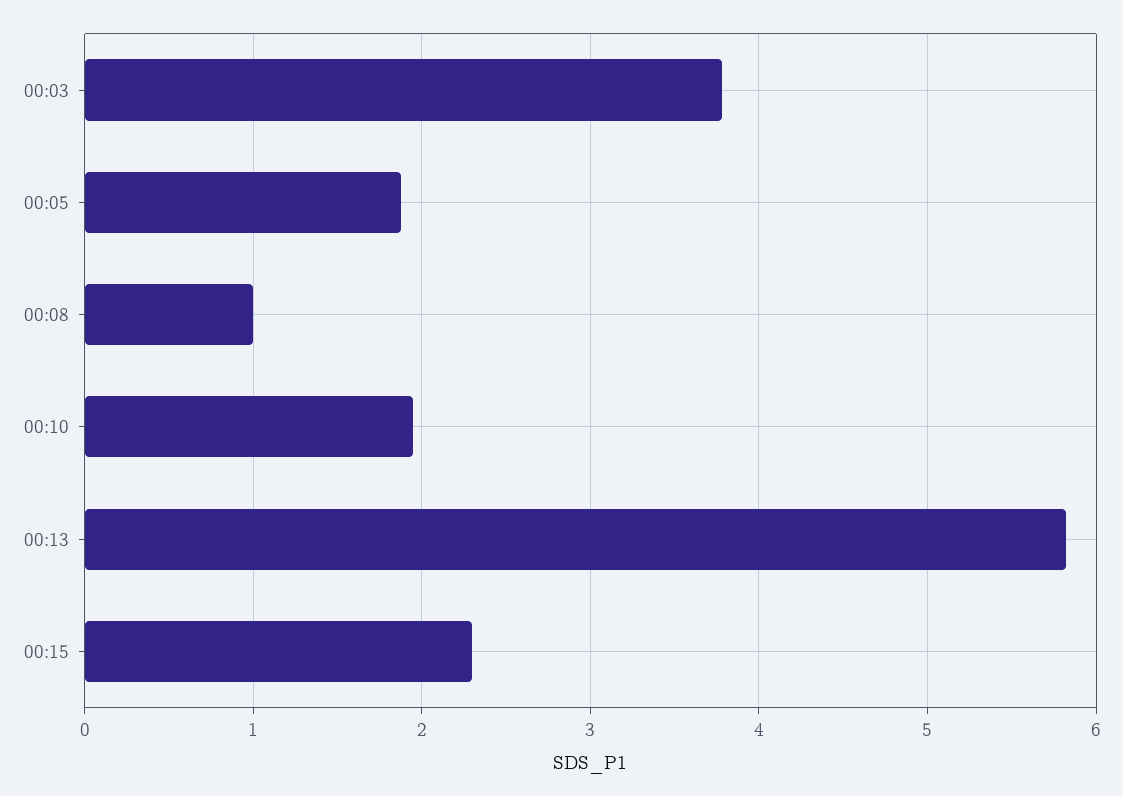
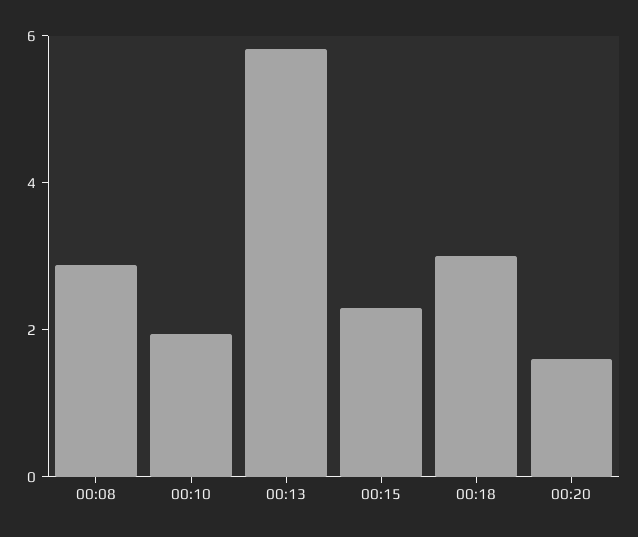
00:03: 3.8 -> none
00:05: 1.9 -> none
00:08: 1 -> 3
00:18: none -> 3
00:20: none -> 1.5

